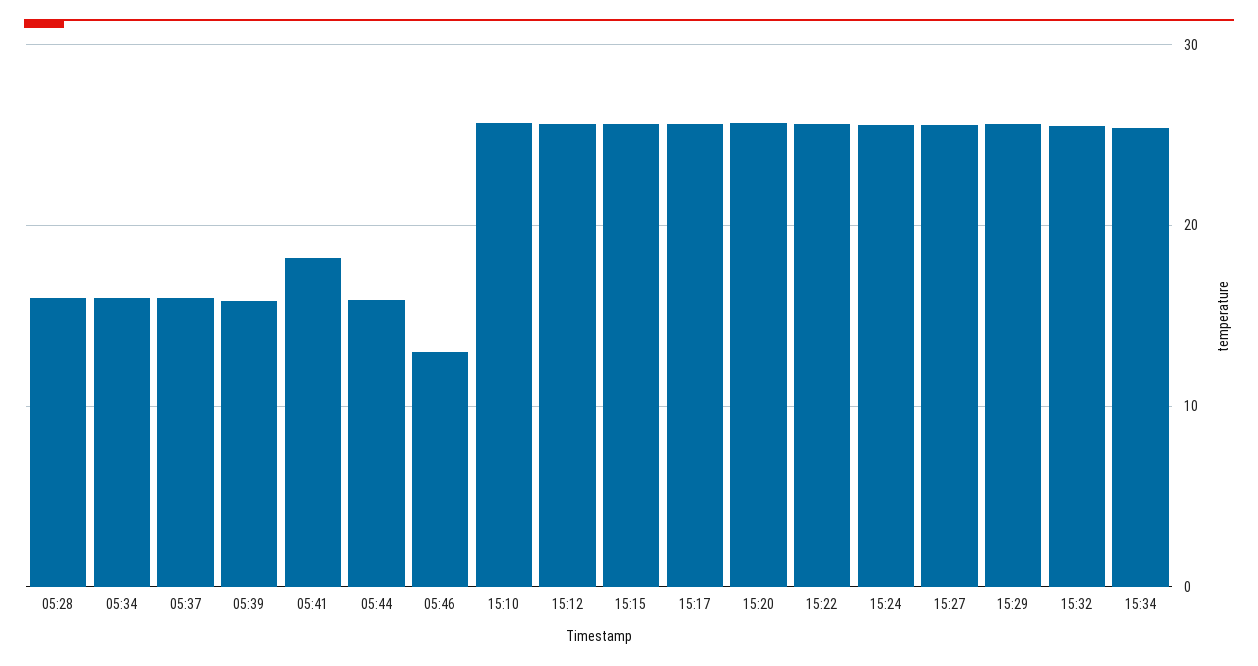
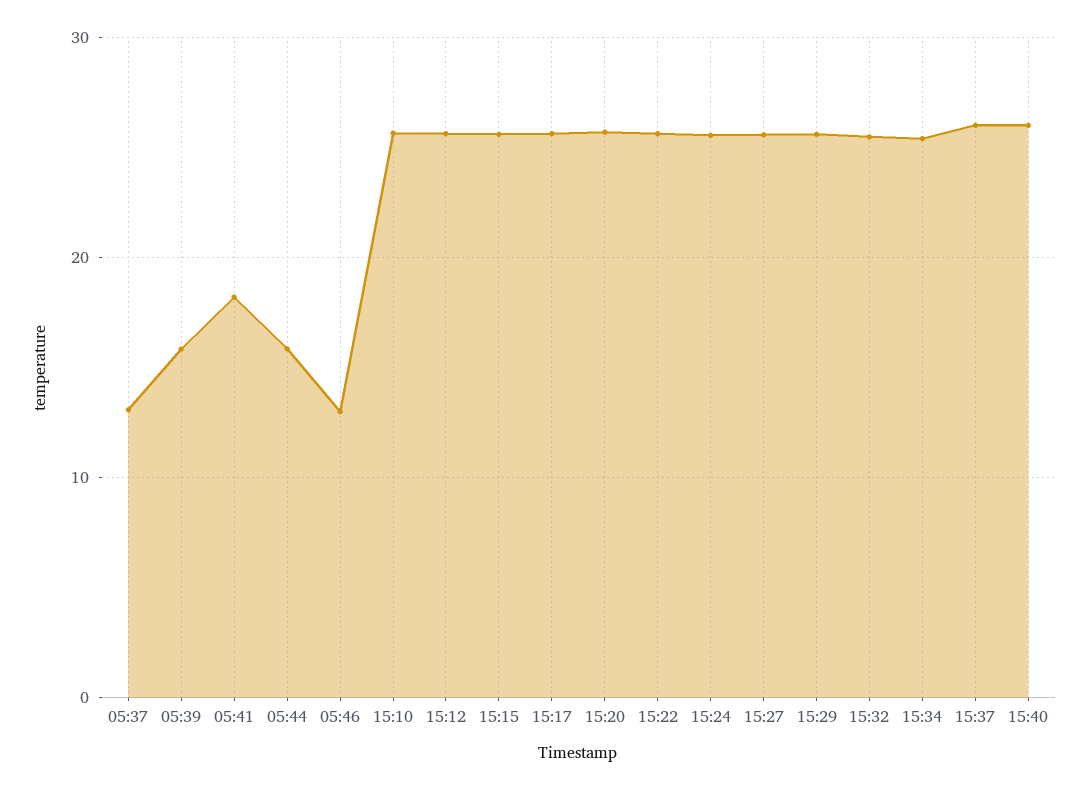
05:28: 16 -> none
05:34: 16 -> none
05:37: 16 -> 13
15:37: none -> 26
15:40: none -> 26

